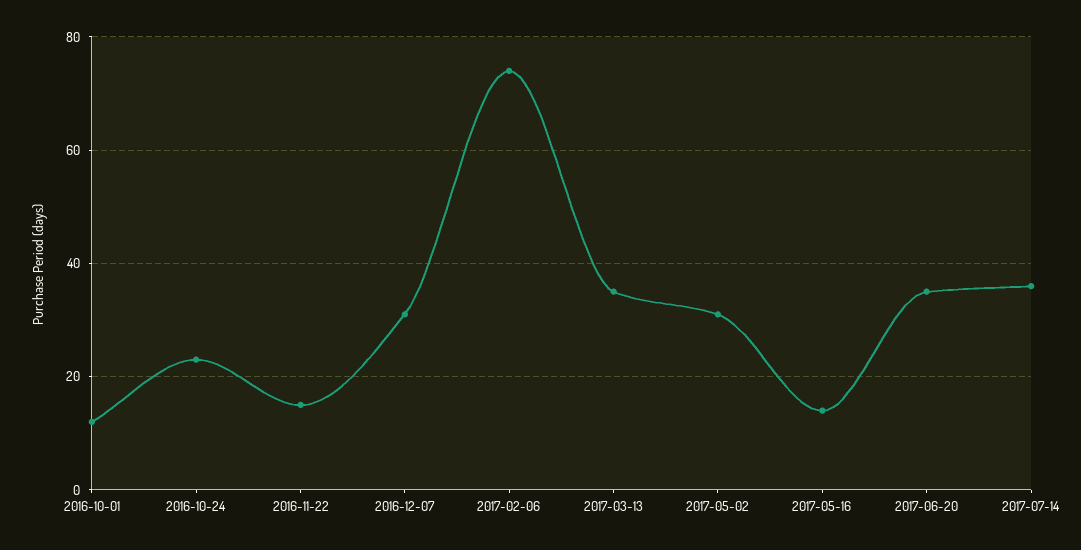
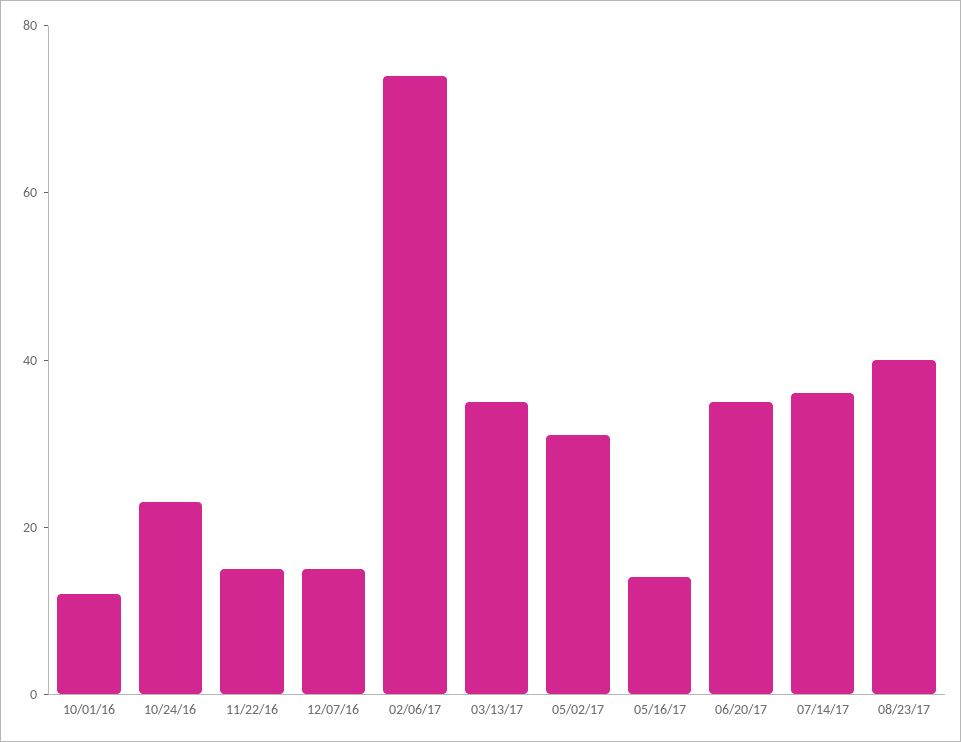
2016-12-07: 30 -> 15
08/23/17: none -> 40

